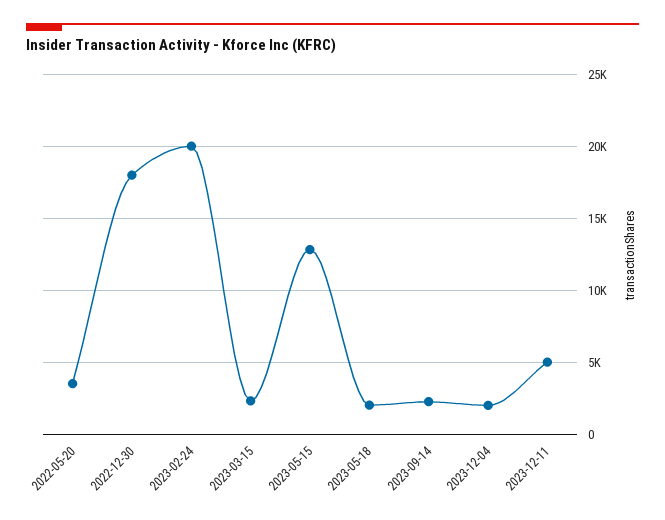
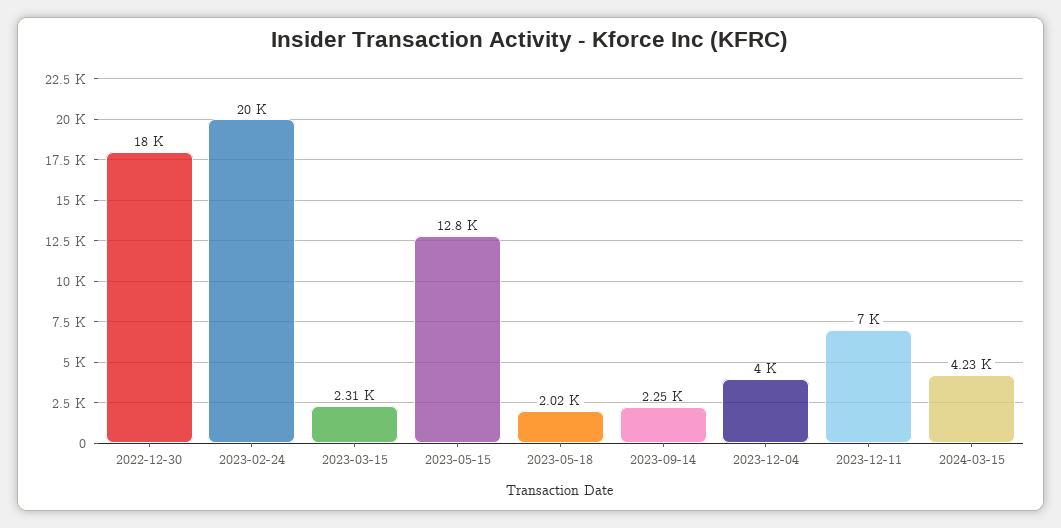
2022-05-20: 3500 -> none
2023-12-04: 2000 -> 4000
2023-12-11: 5000 -> 7000
2024-03-15: none -> 4230

